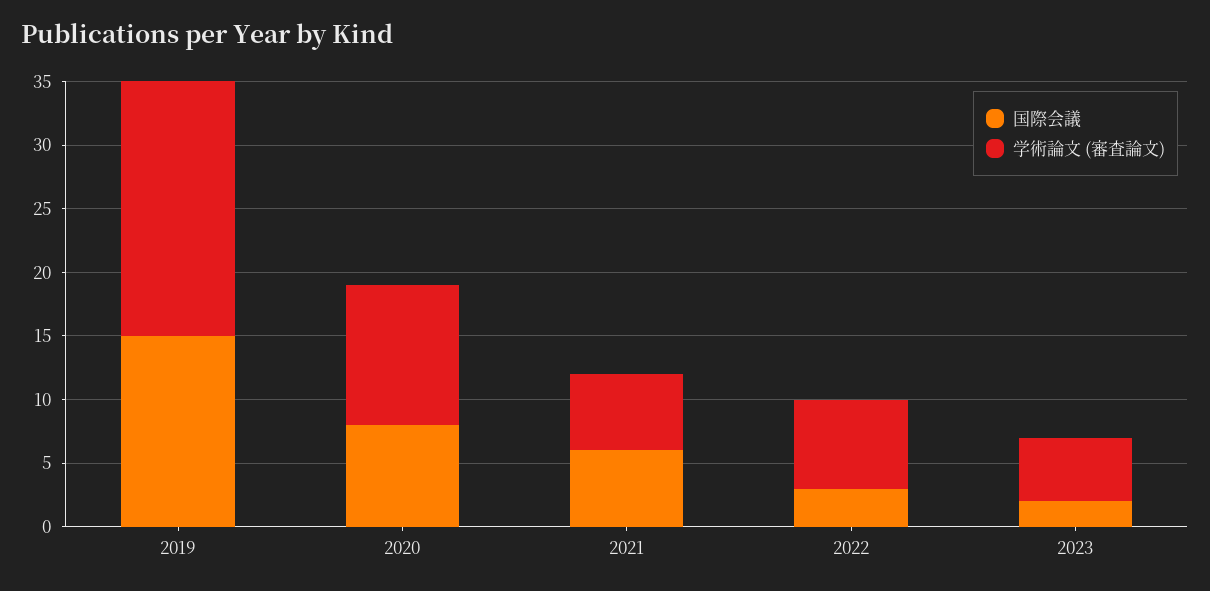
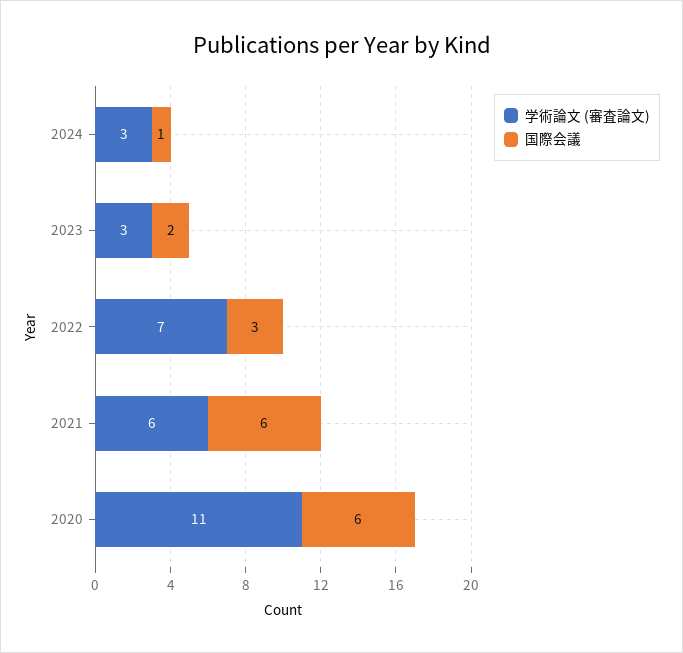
国際会議, 2019: 15 -> none
学術論文 (審査論文), 2019: 20 -> none
国際会議, 2020: 8 -> 6
学術論文 (審査論文), 2023: 5 -> 3
学術論文 (審査論文), 2024: none -> 3
国際会議, 2024: none -> 1

